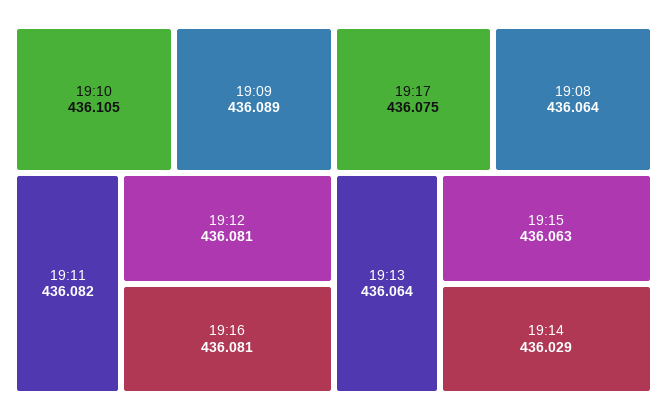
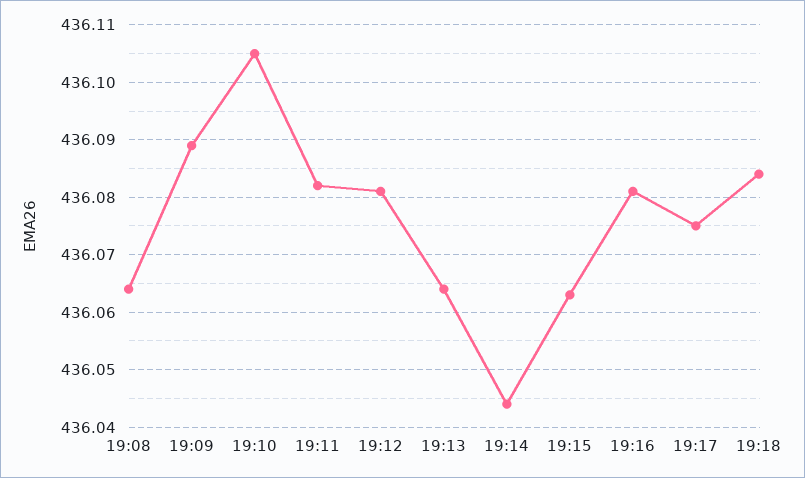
19:14: 436.029 -> 436.045
19:18: none -> 436.085

